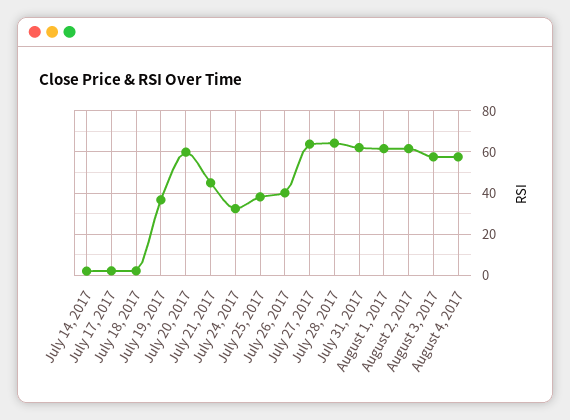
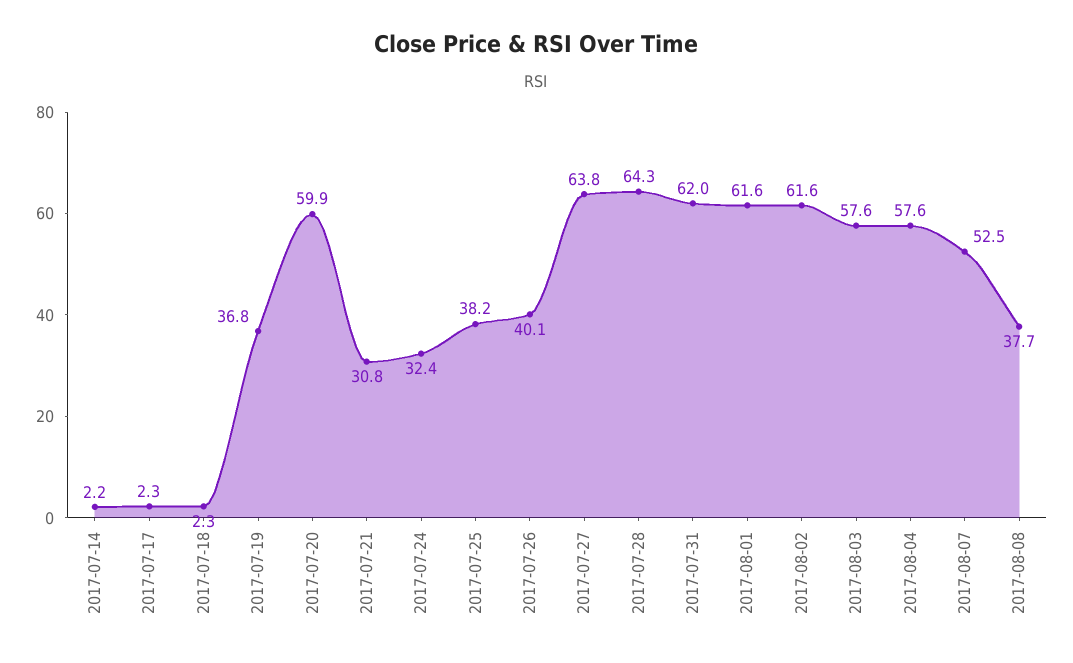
July 21, 2017: 45 -> 30.8
2017-08-07: none -> 52.5
2017-08-08: none -> 37.7

